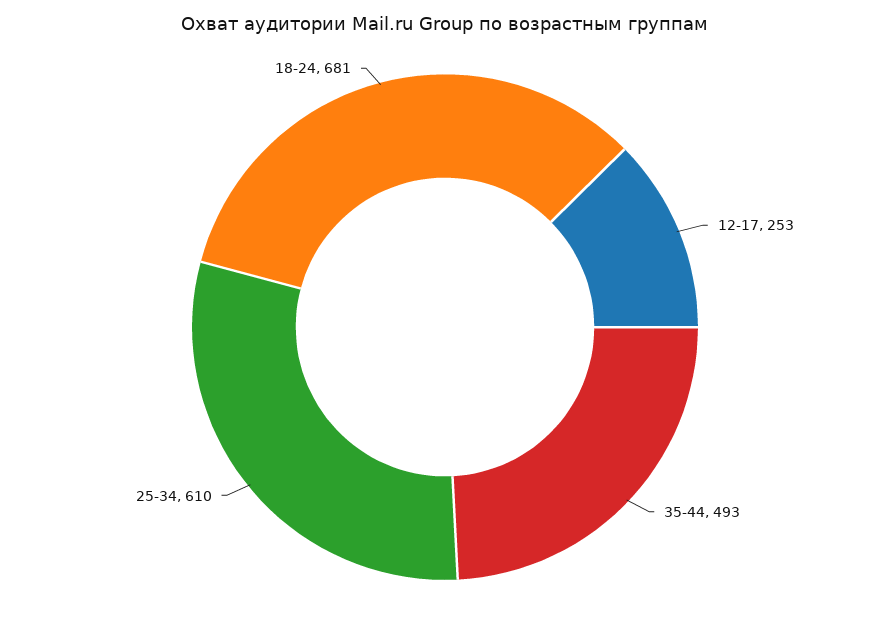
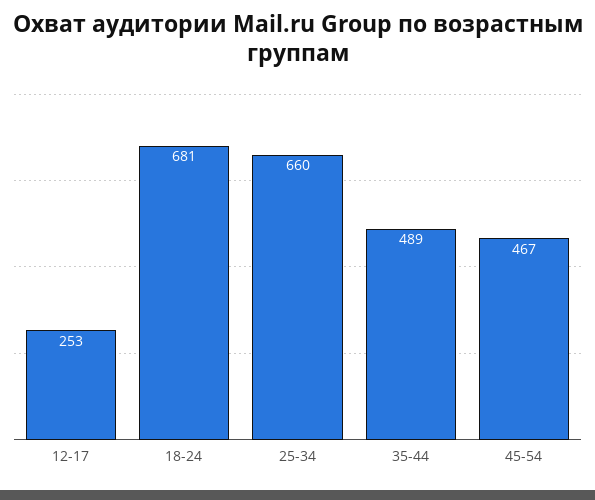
35-44: 493 -> 489
25-34: 610 -> 660
45-54: none -> 467

